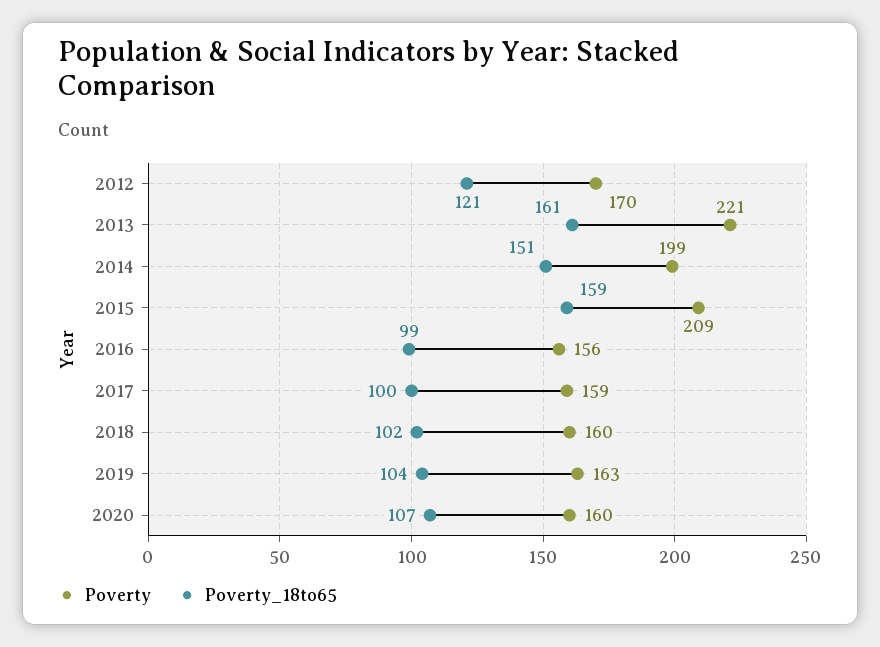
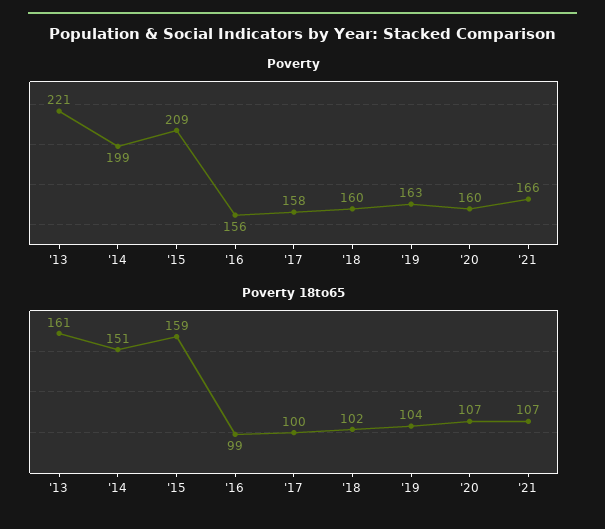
Poverty, 2012: 170 -> none
Poverty_18to65, 2012: 121 -> none
Poverty, 2017: 159 -> 158
Poverty, '21: none -> 166
Poverty_18to65, '21: none -> 107

